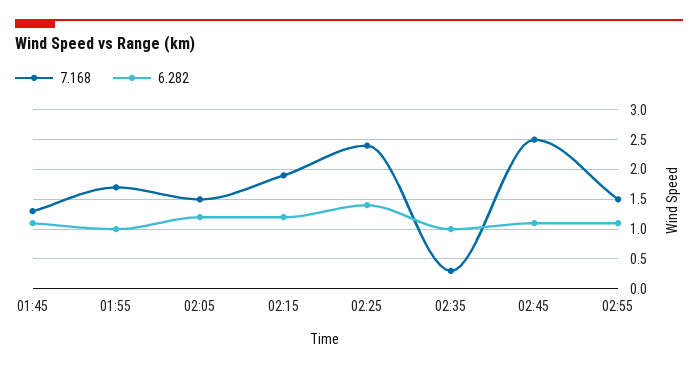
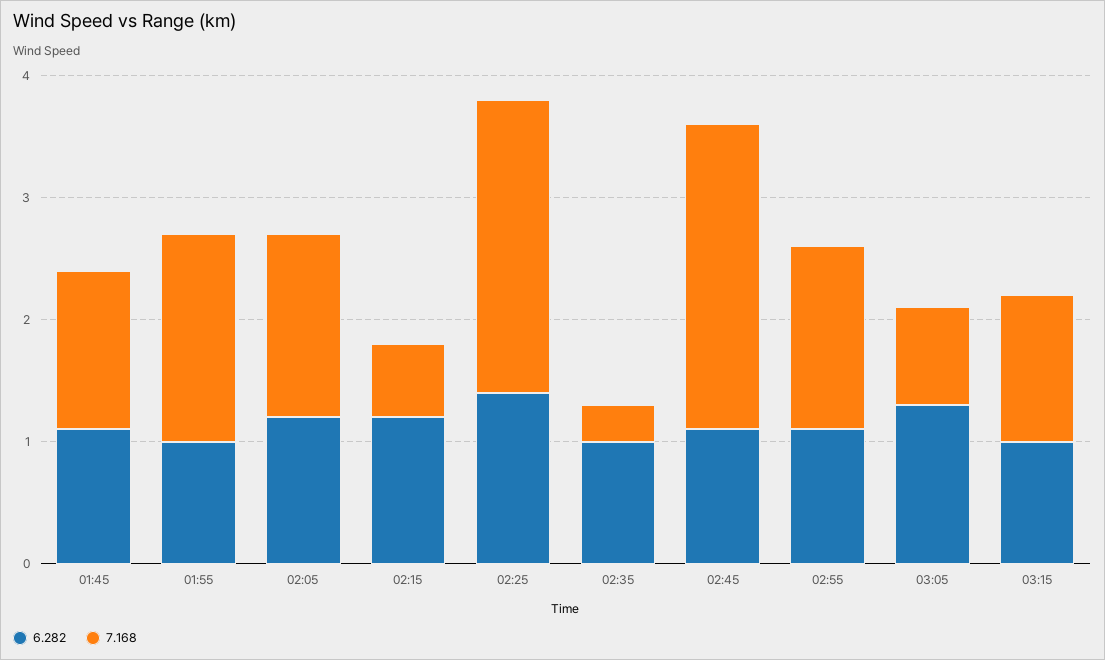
7.168, 02:15: 2 -> 0.6
6.282, 03:05: none -> 1.3
7.168, 03:05: none -> 0.8
6.282, 03:15: none -> 1
7.168, 03:15: none -> 1.2

